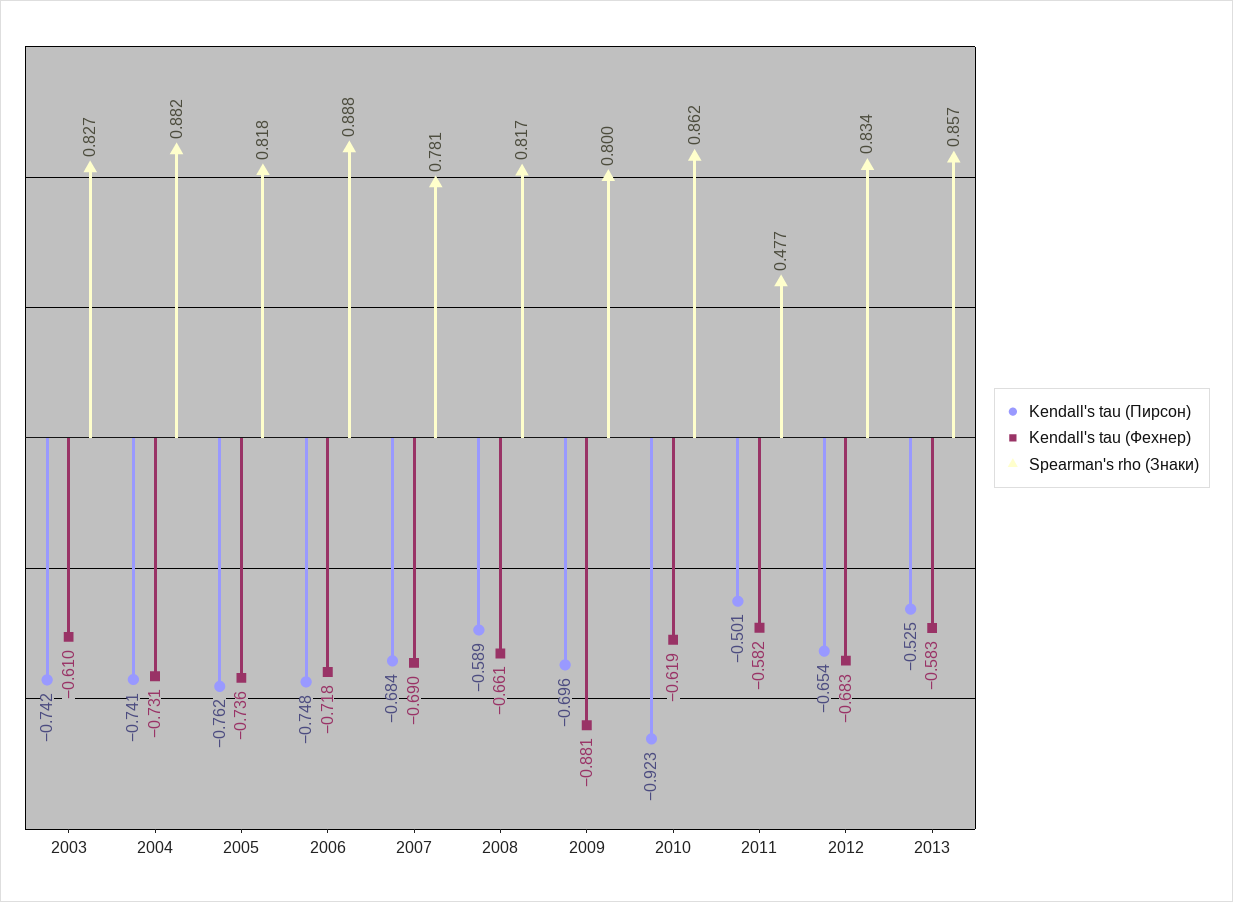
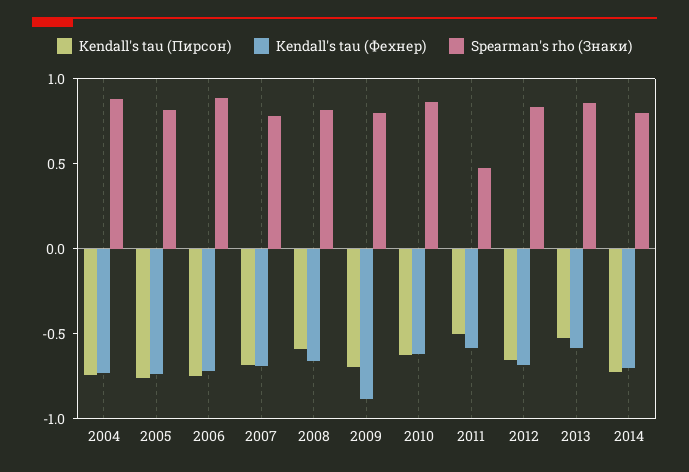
Kendall's tau (Пирсон), 2003: -0.742 -> none
Kendall's tau (Фехнер), 2003: -0.61 -> none
Spearman's rho (Знаки), 2003: 0.827 -> none
Kendall's tau (Пирсон), 2010: -0.923 -> -0.6
Kendall's tau (Пирсон), 2014: none -> -0.7
Kendall's tau (Фехнер), 2014: none -> -0.7
Spearman's rho (Знаки), 2014: none -> 0.8

